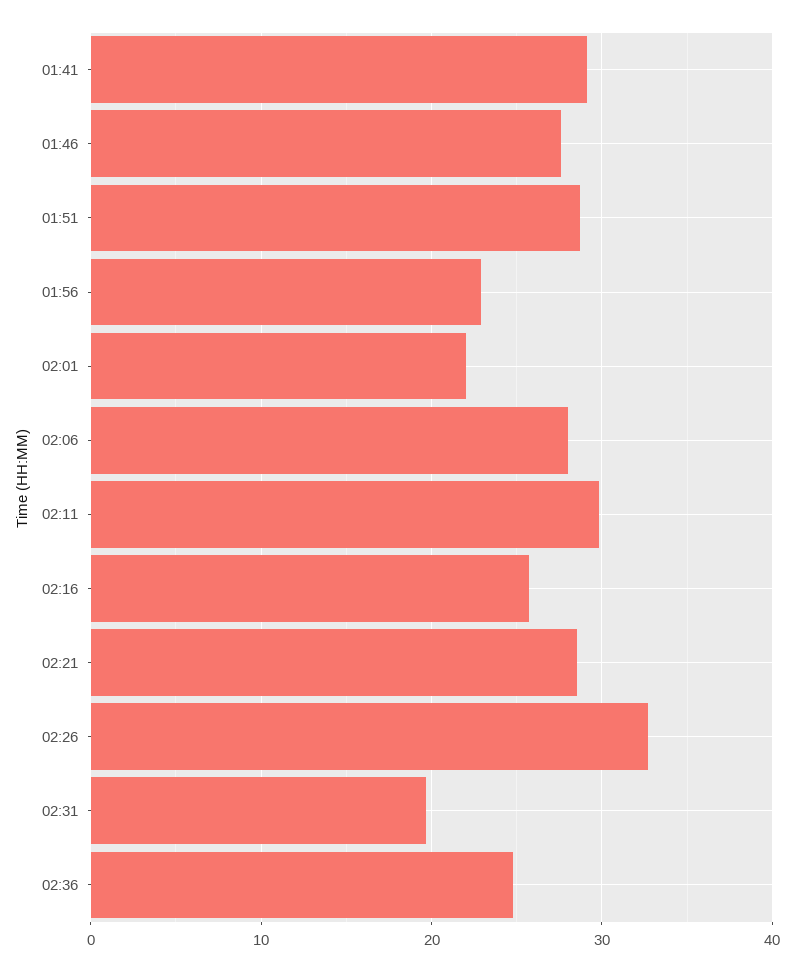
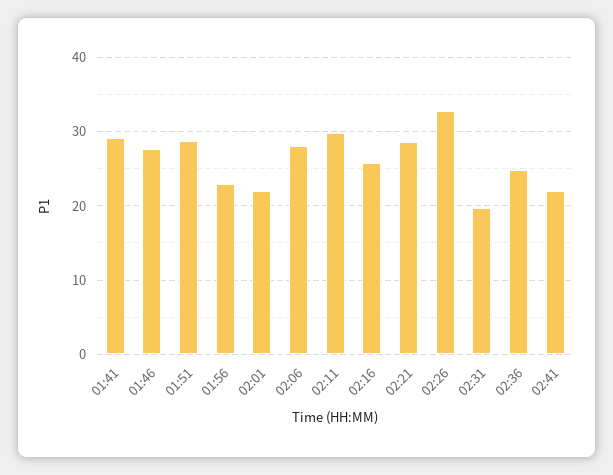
02:41: none -> 22

